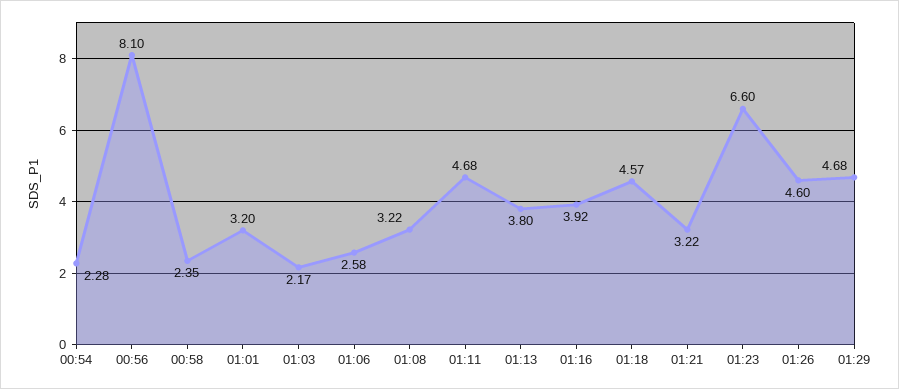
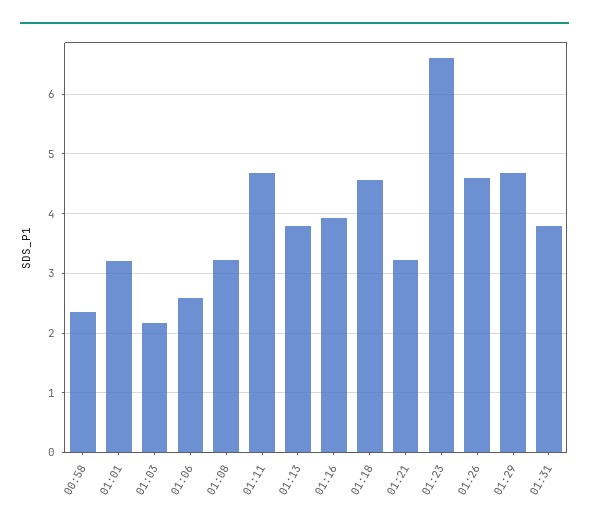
00:54: 2.28 -> none
00:56: 8.1 -> none
01:31: none -> 3.8

